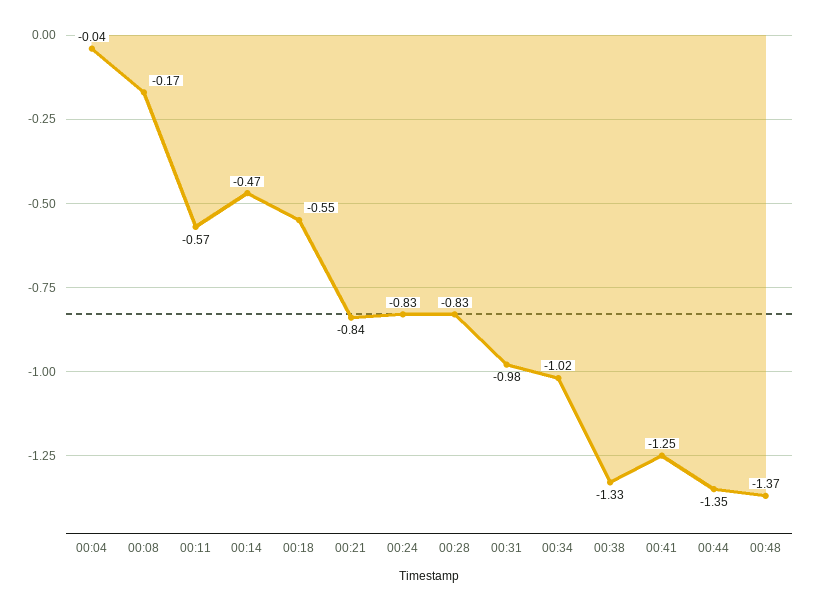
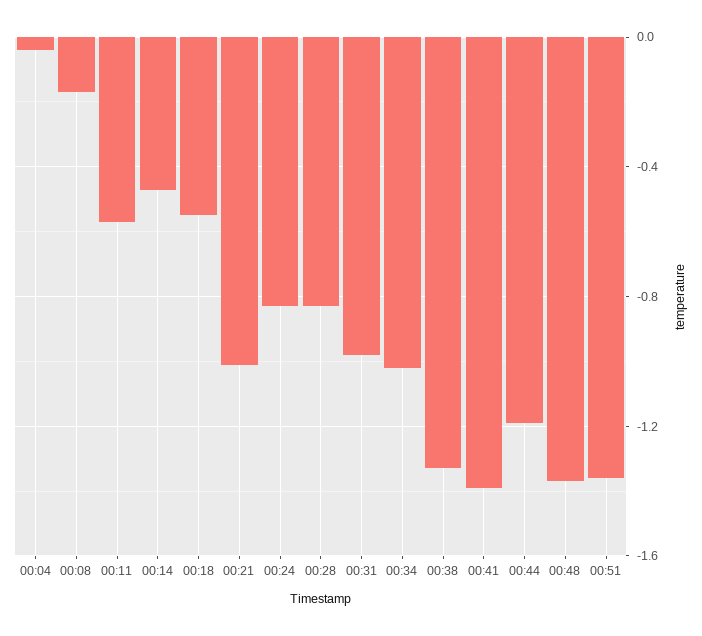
00:21: -0.84 -> -1
00:41: -1.25 -> -1.4
00:44: -1.35 -> -1.2
00:51: none -> -1.35

